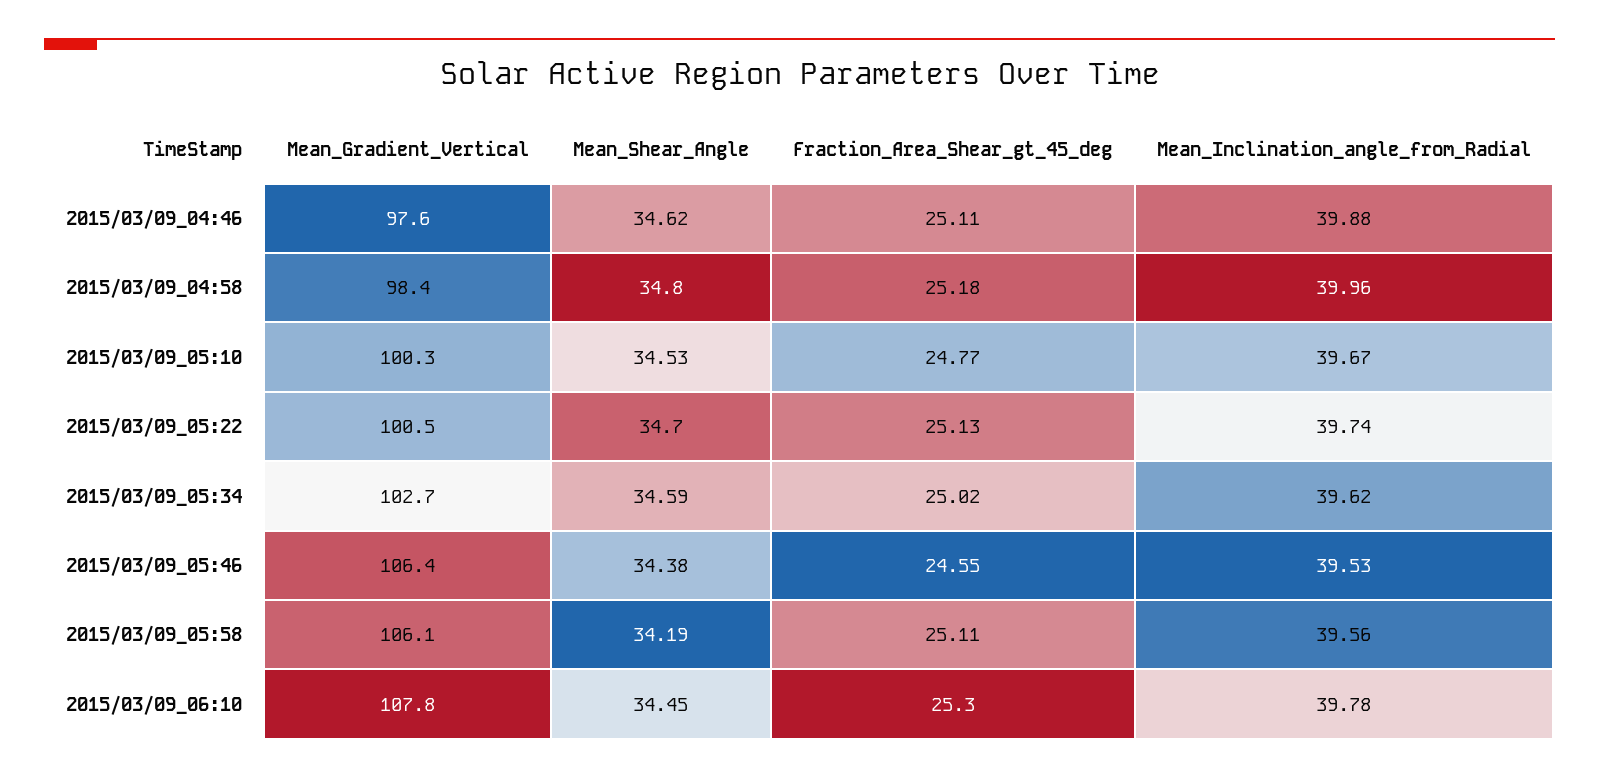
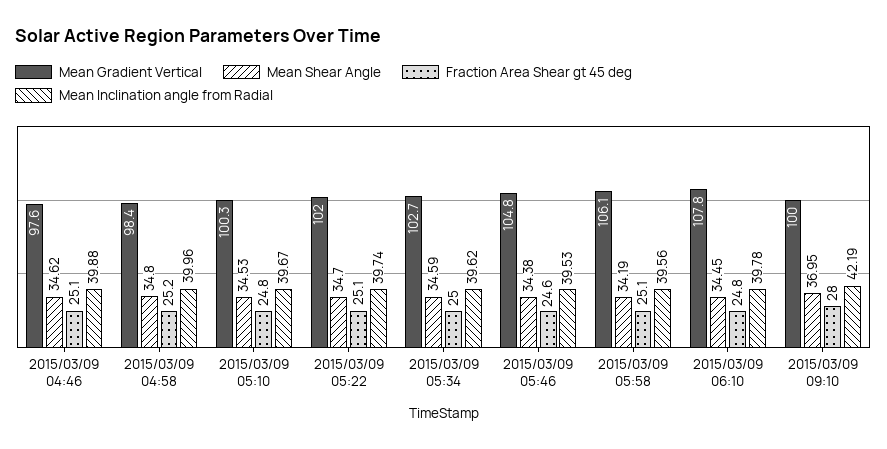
Mean_Gradient_Vertical, 2015/03/09_05:22: 100.5 -> 102
Mean_Gradient_Vertical, 2015/03/09_05:46: 106.4 -> 104.8
Fraction_Area_Shear_gt_45_deg, 2015/03/09_06:10: 25.3 -> 24.8
Mean_Gradient_Vertical, 2015/03/09 09:10: none -> 100
Mean_Shear_Angle, 2015/03/09 09:10: none -> 36.95
Fraction_Area_Shear_gt_45_deg, 2015/03/09 09:10: none -> 28
Mean_Inclination_angle_from_Radial, 2015/03/09 09:10: none -> 42.19

